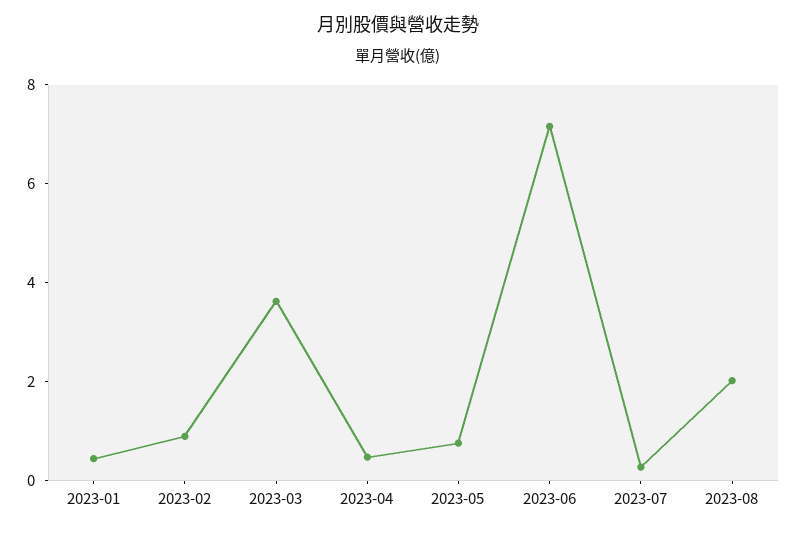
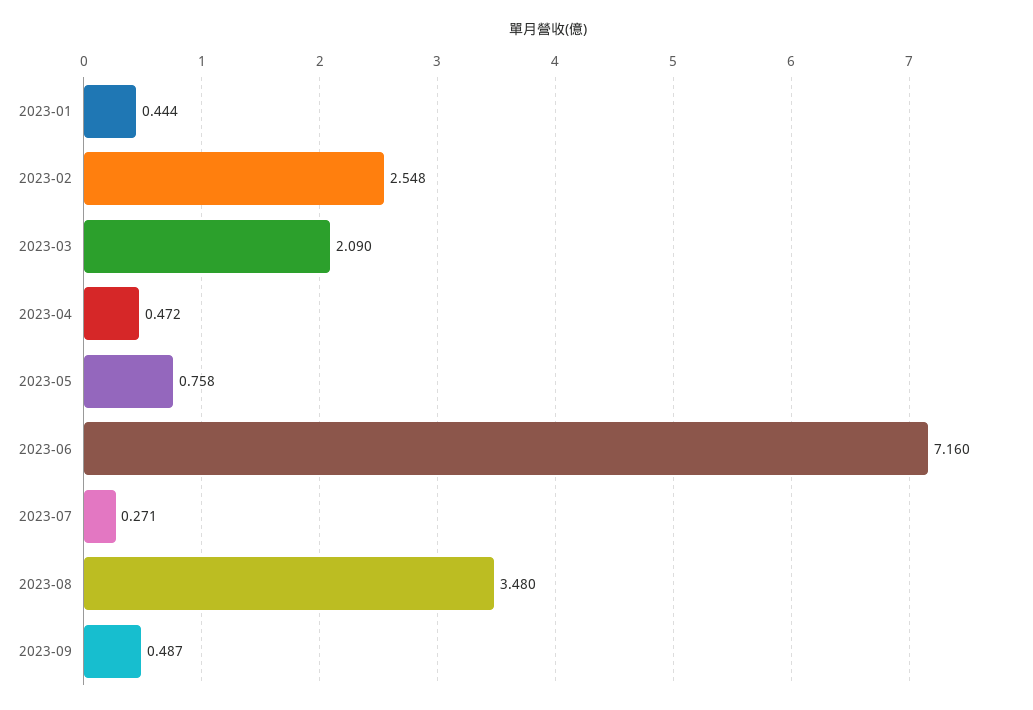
2023-02: 1 -> 2.548
2023-03: 3.5 -> 2.09
2023-08: 2 -> 3.48
2023-09: none -> 0.487

